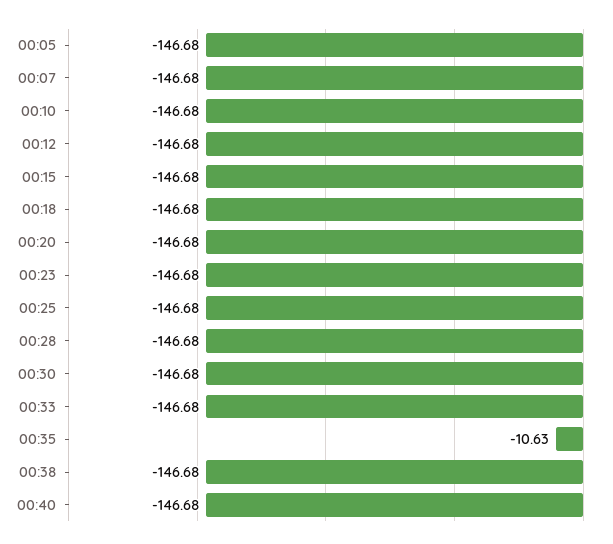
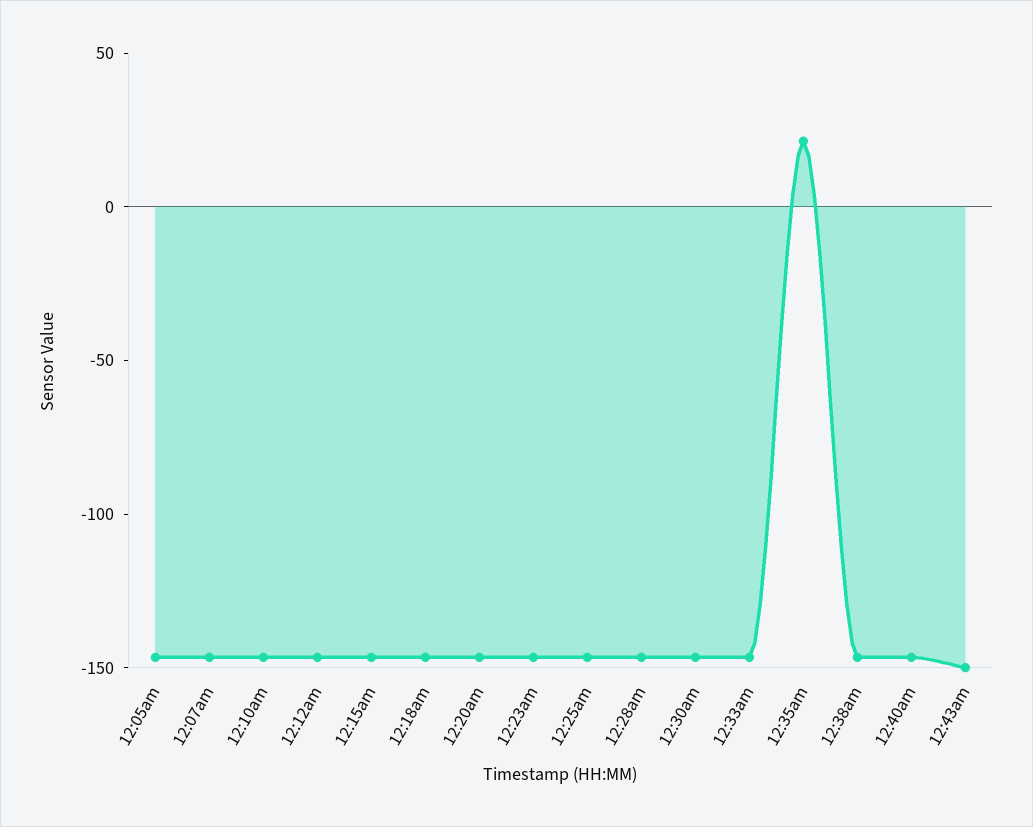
00:35: -10.63 -> 20
12:43am: none -> -150

